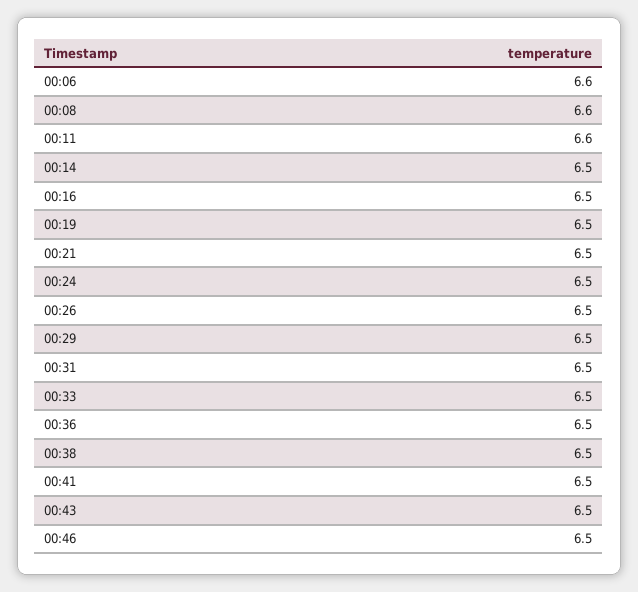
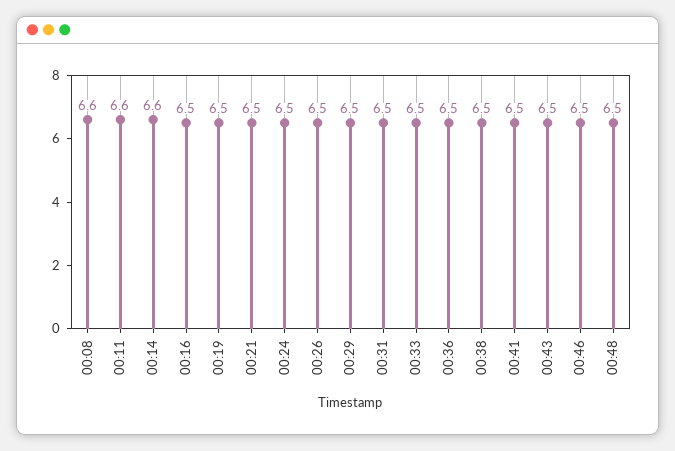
00:06: 6.6 -> none
00:14: 6.5 -> 6.6
00:48: none -> 6.5

